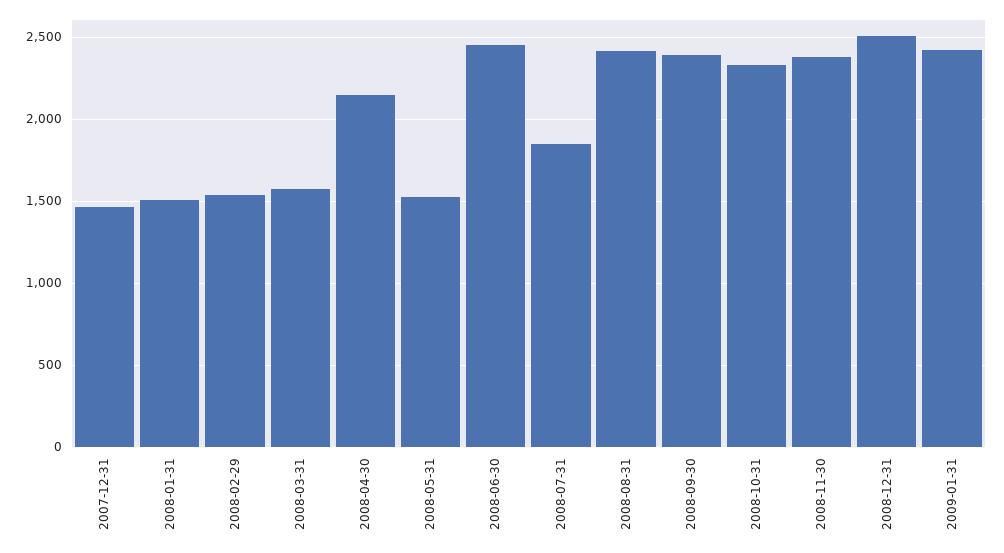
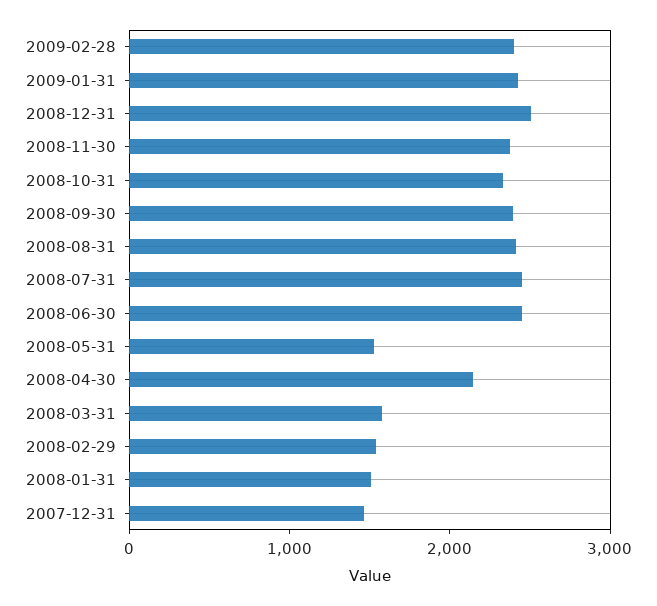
2008-07-31: 1850 -> 2400
2009-02-28: none -> 2400

